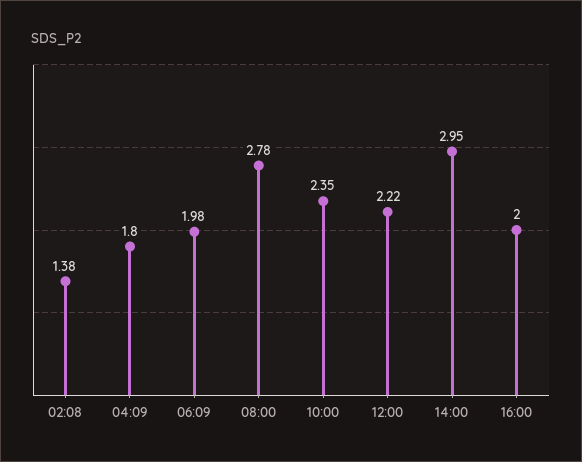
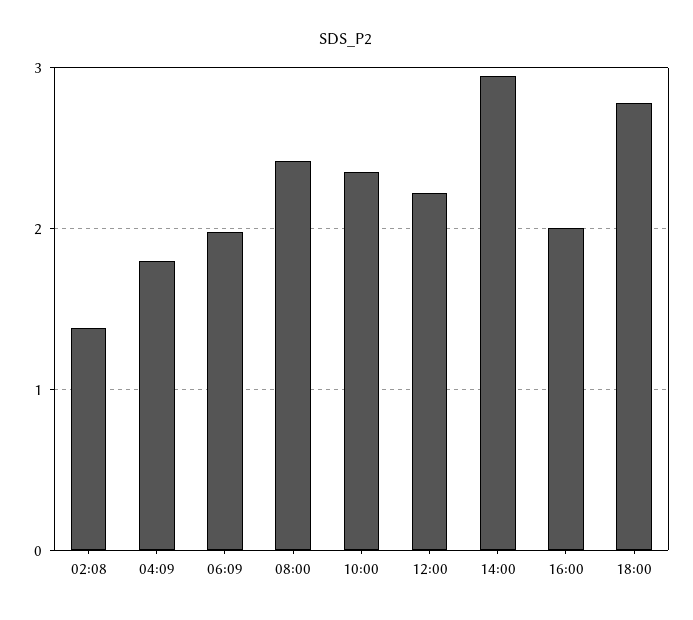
08:00: 2.78 -> 2.4
18:00: none -> 2.8

